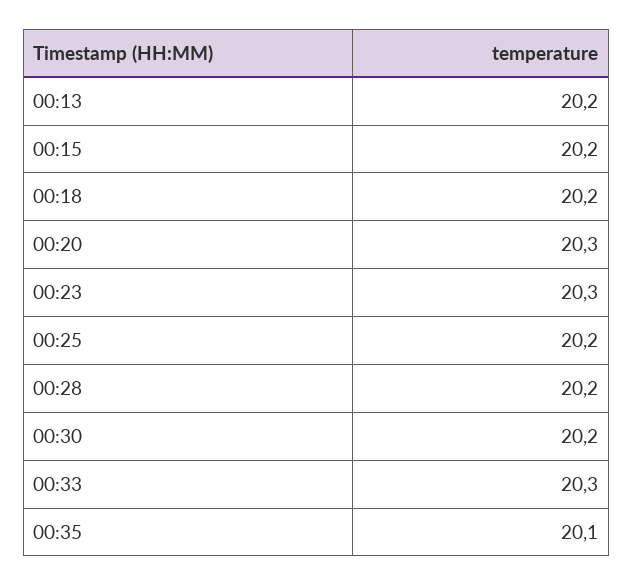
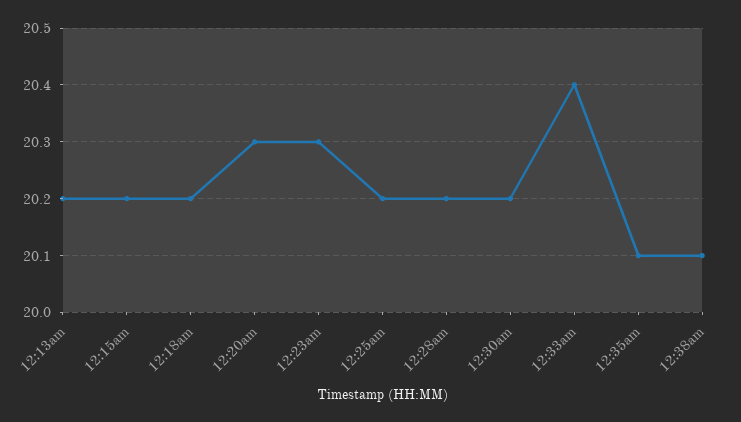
00:33: 20.3 -> 20.4
12:38am: none -> 20.1

